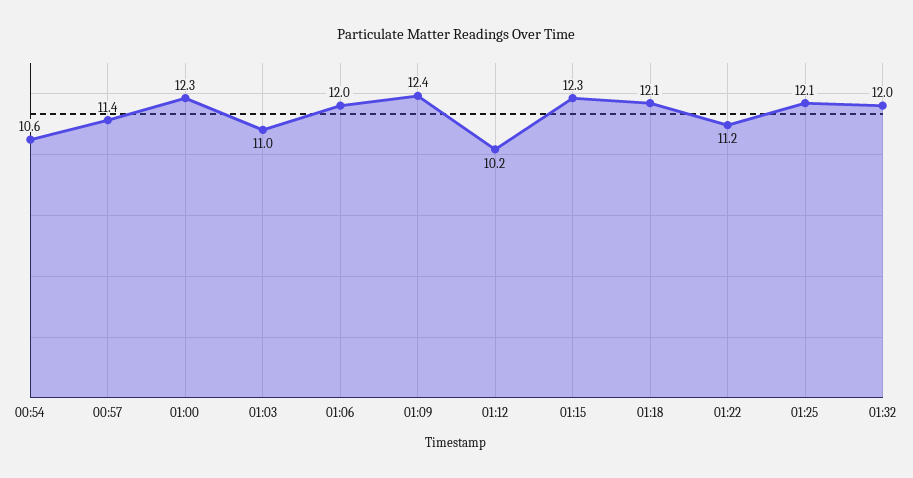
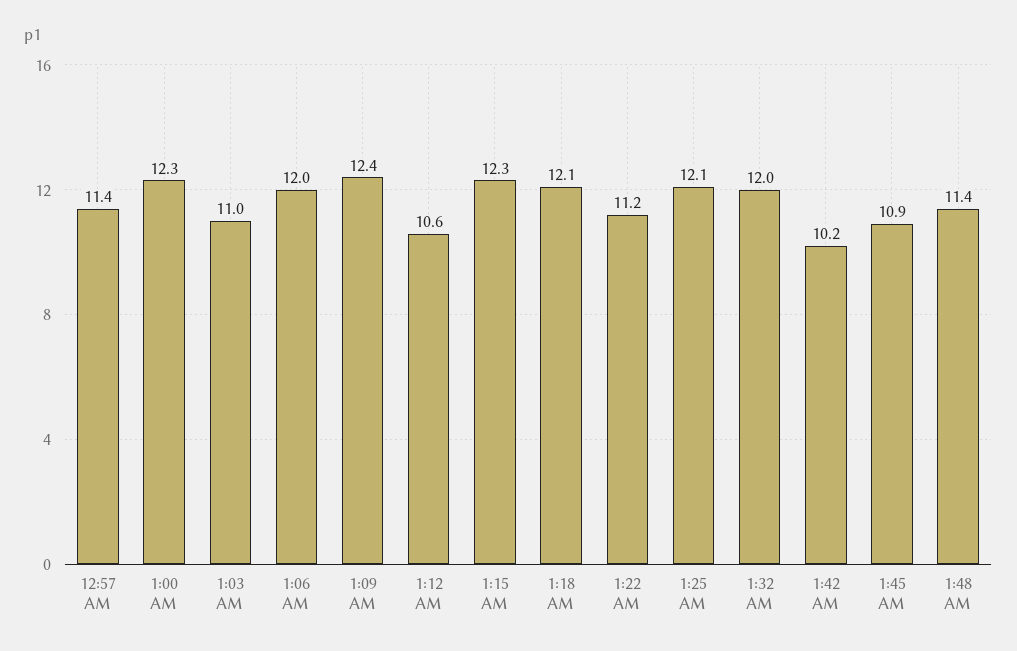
00:54: 10.6 -> none
01:12: 10.2 -> 10.6
1:42 AM: none -> 10.2
1:45 AM: none -> 10.9
1:48 AM: none -> 11.4

